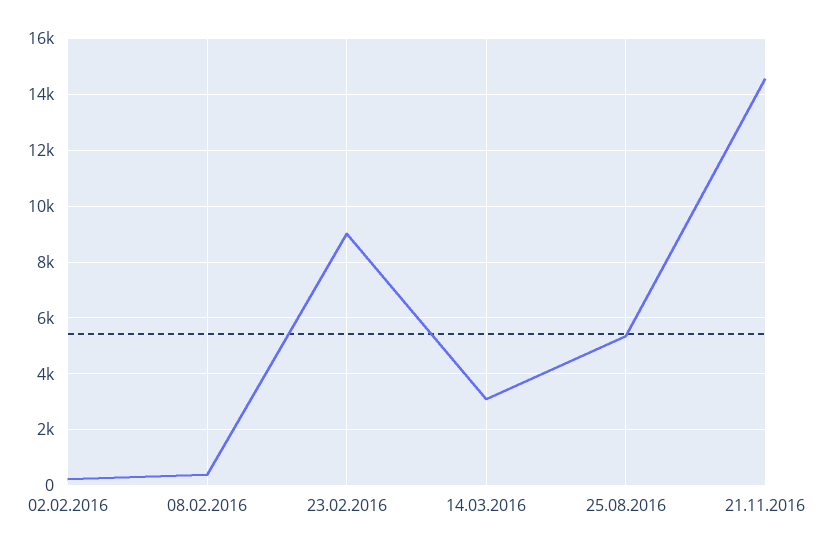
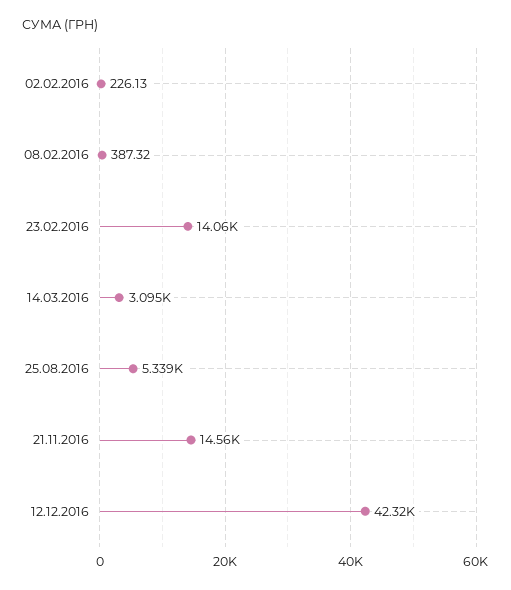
23.02.2016: 9000 -> 14060
12.12.2016: none -> 42320

